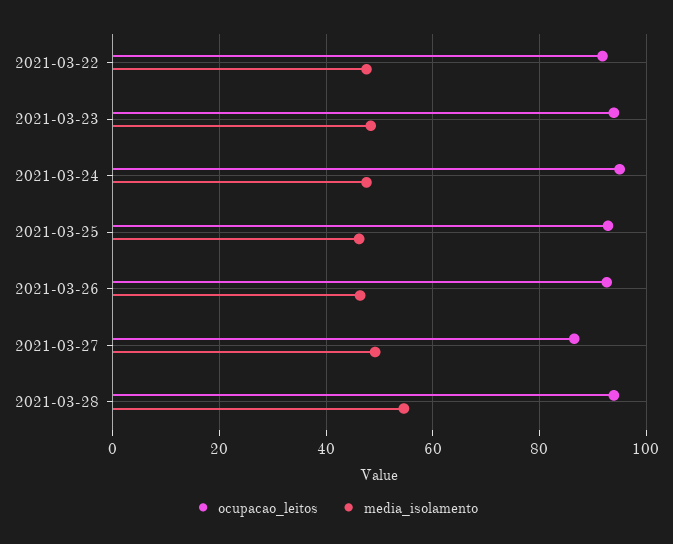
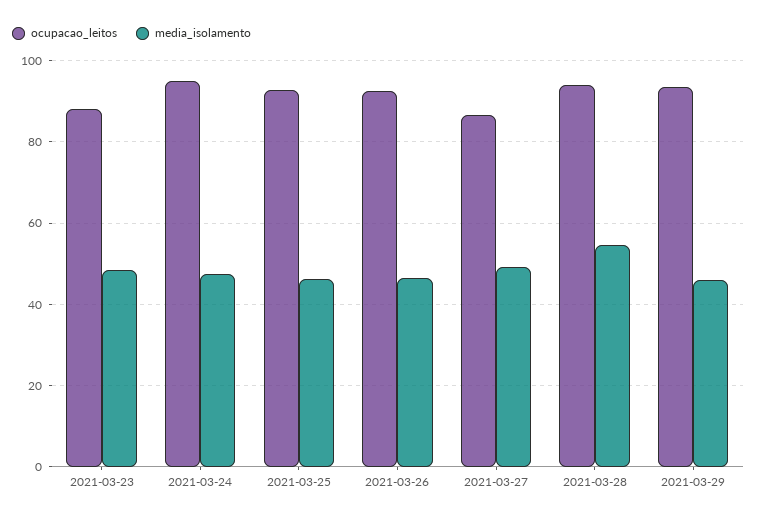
ocupacao_leitos, 2021-03-22: 92 -> none
media_isolamento, 2021-03-22: 48 -> none
ocupacao_leitos, 2021-03-23: 94 -> 88
ocupacao_leitos, 2021-03-29: none -> 94
media_isolamento, 2021-03-29: none -> 46

